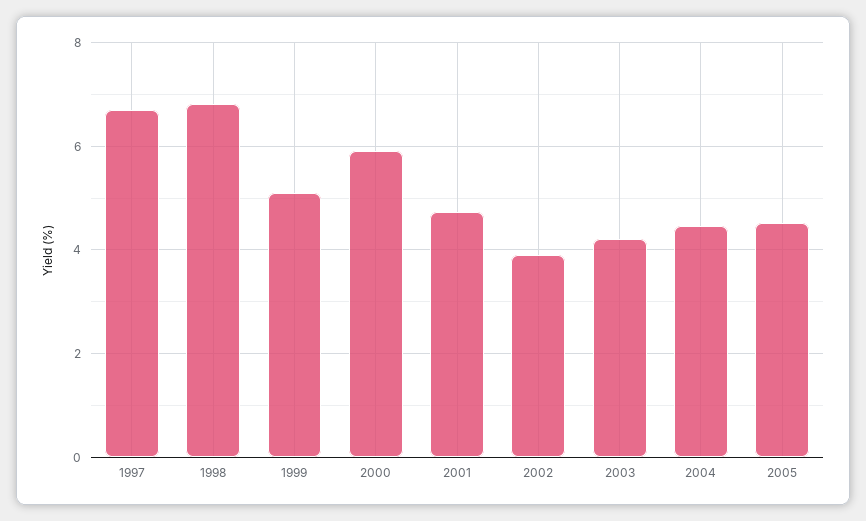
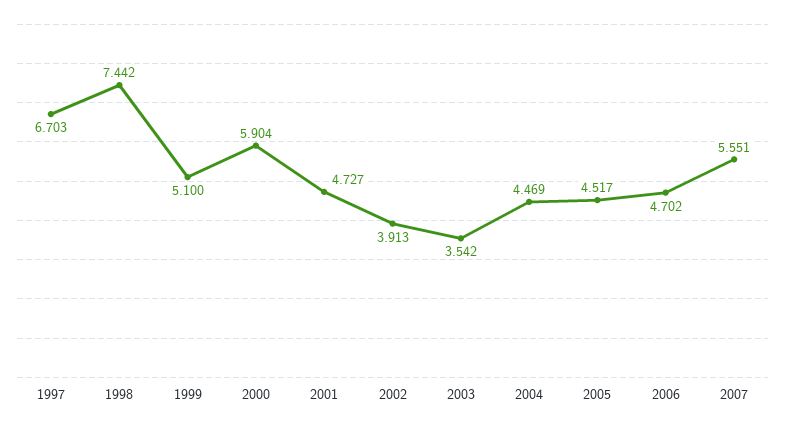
1998: 6.8 -> 7.442
2003: 4.2 -> 3.542
2006: none -> 4.702
2007: none -> 5.551

